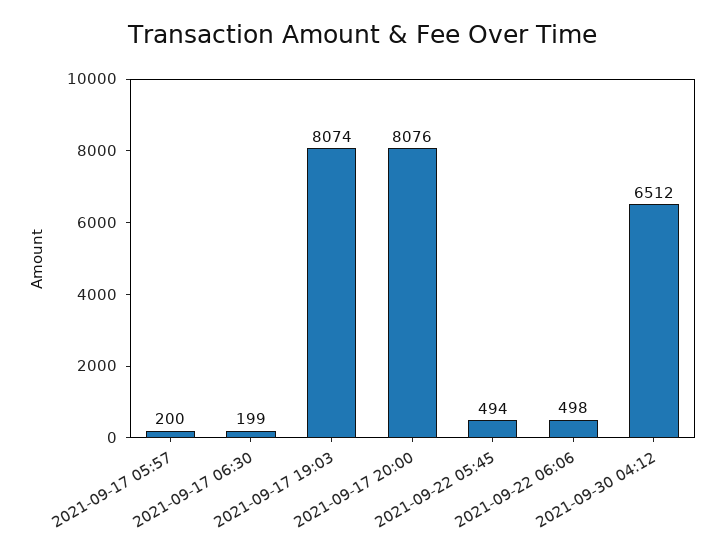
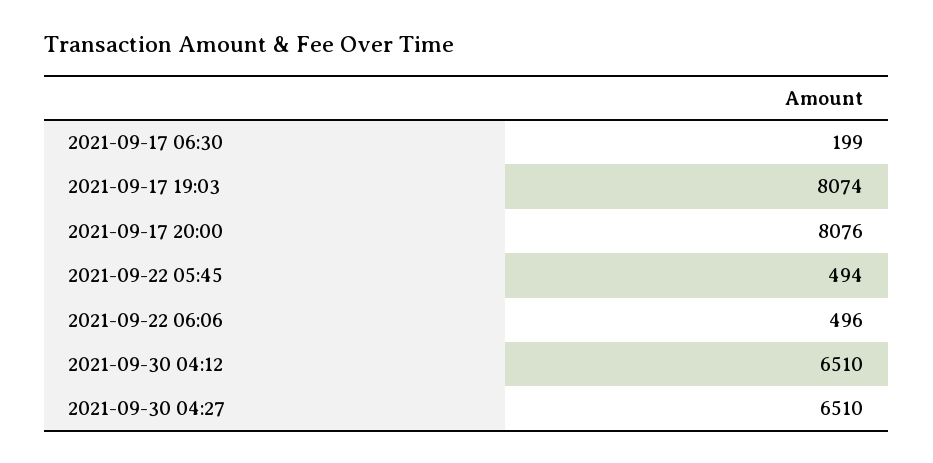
2021-09-17 05:57: 200 -> none
2021-09-22 06:06: 498 -> 496
2021-09-30 04:12: 6512 -> 6510
2021-09-30 04:27: none -> 6510

